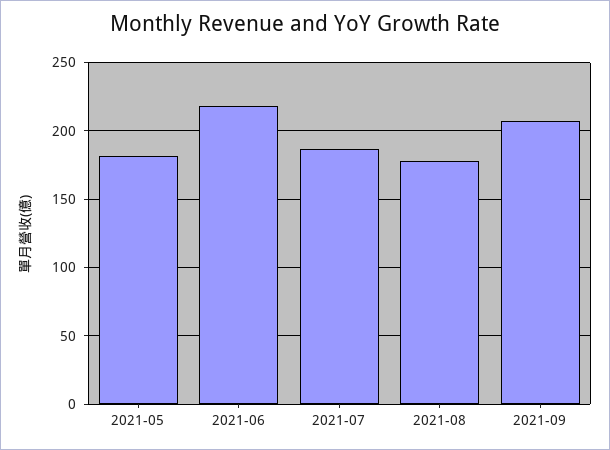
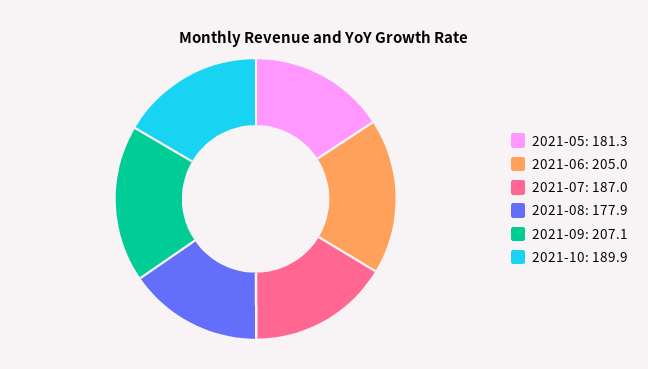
2021-06: 220 -> 205
2021-10: none -> 189.9

